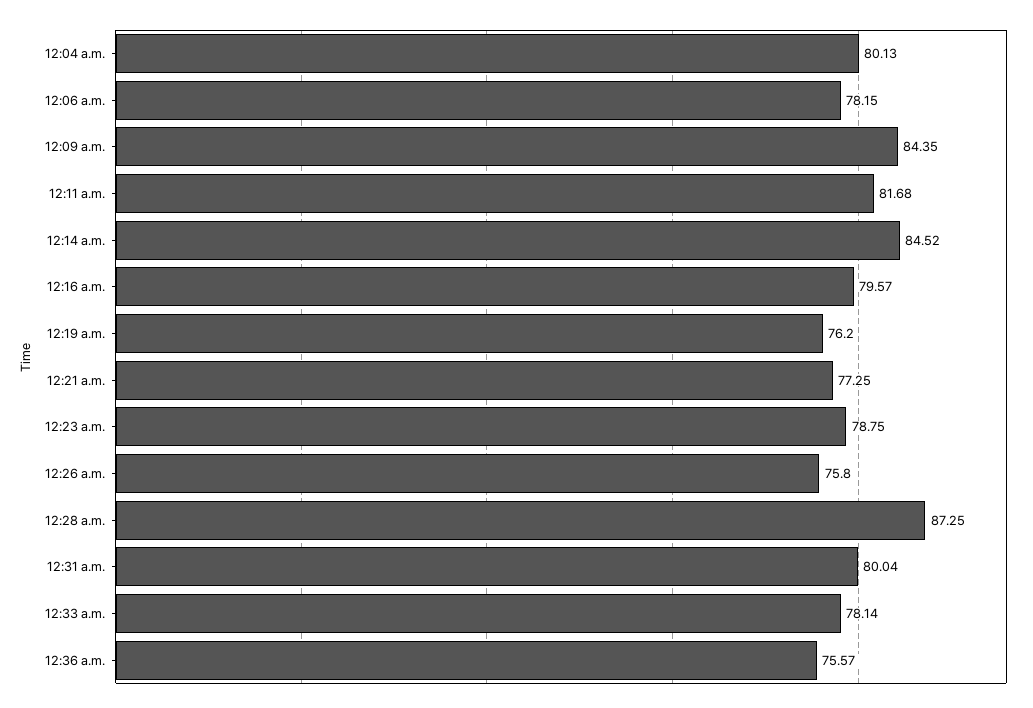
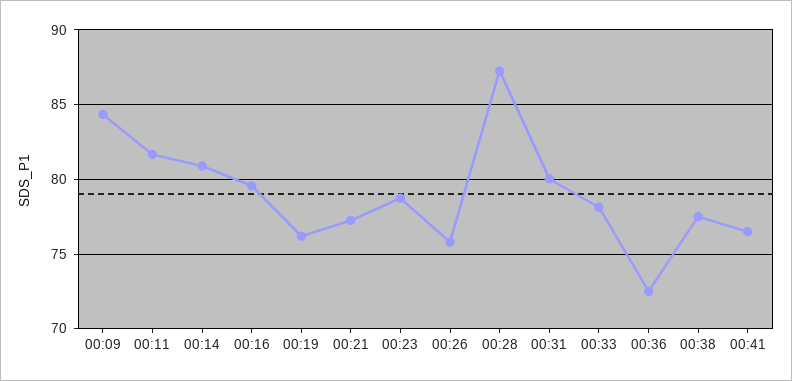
12:04 a.m.: 80.13 -> none
12:06 a.m.: 78.15 -> none
12:14 a.m.: 84.52 -> 81
12:36 a.m.: 75.57 -> 72.5
00:38: none -> 77.5
00:41: none -> 76.5

